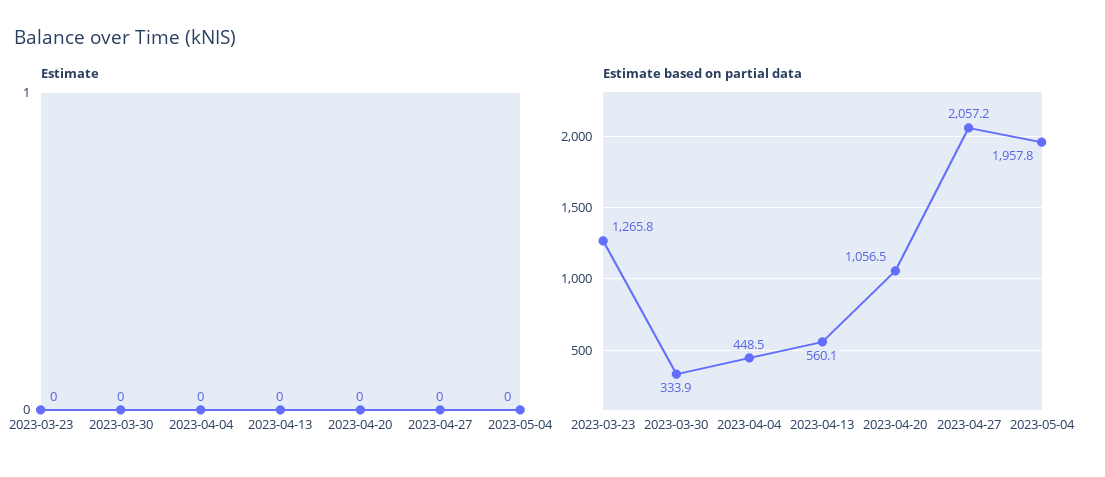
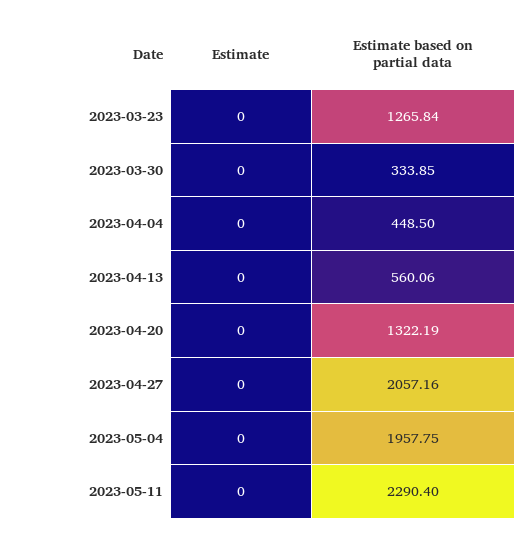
Estimate based on partial data, 2023-04-20: 1056.5 -> 1322.19
Estimate, 2023-05-11: none -> 0
Estimate based on partial data, 2023-05-11: none -> 2290.4

